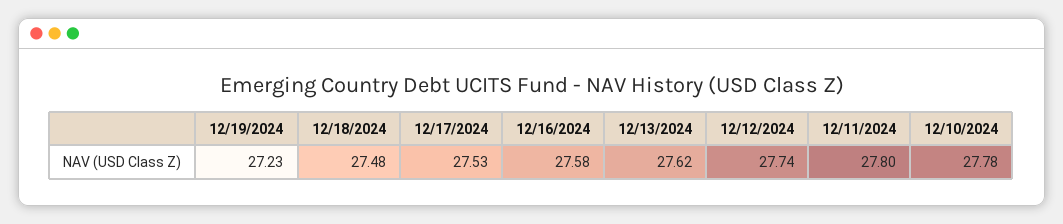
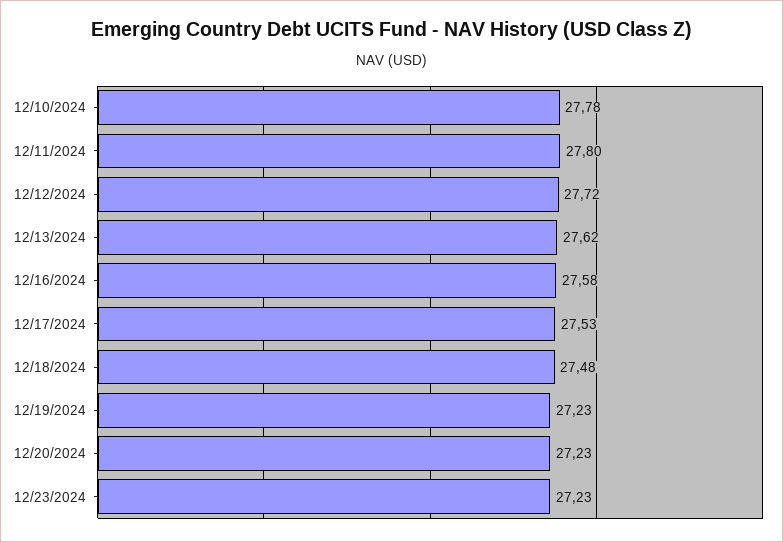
12/12/2024: 27.74 -> 27.72
12/20/2024: none -> 27.23
12/23/2024: none -> 27.23

